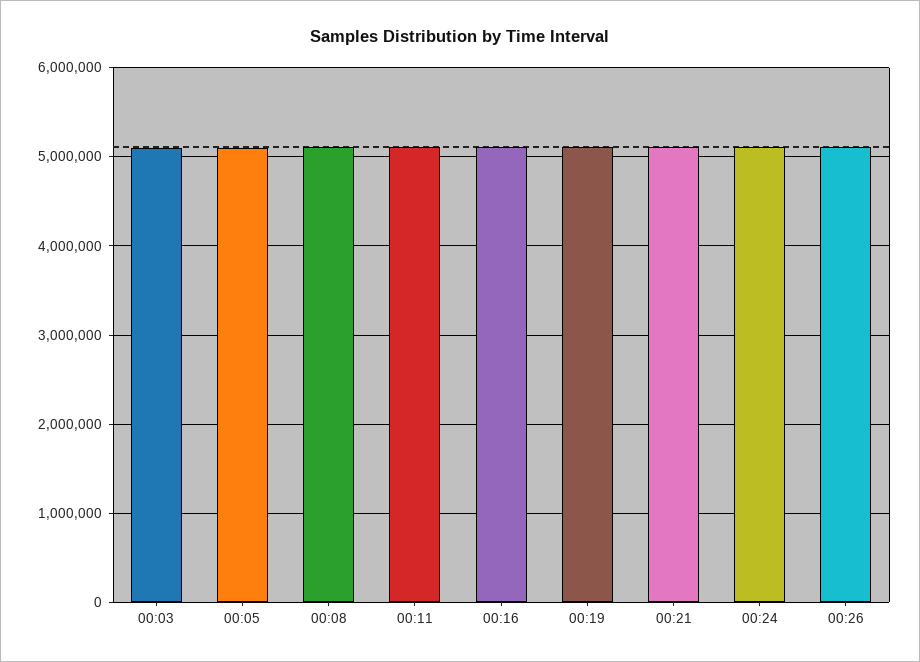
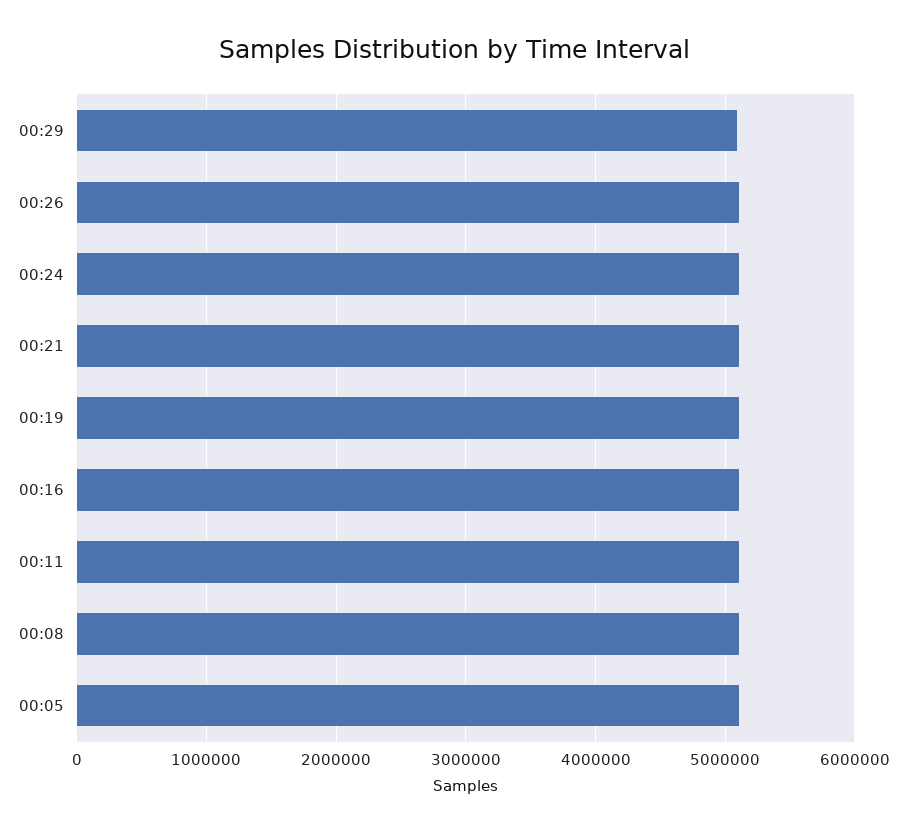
00:03: 5100000 -> none
00:29: none -> 5100000

